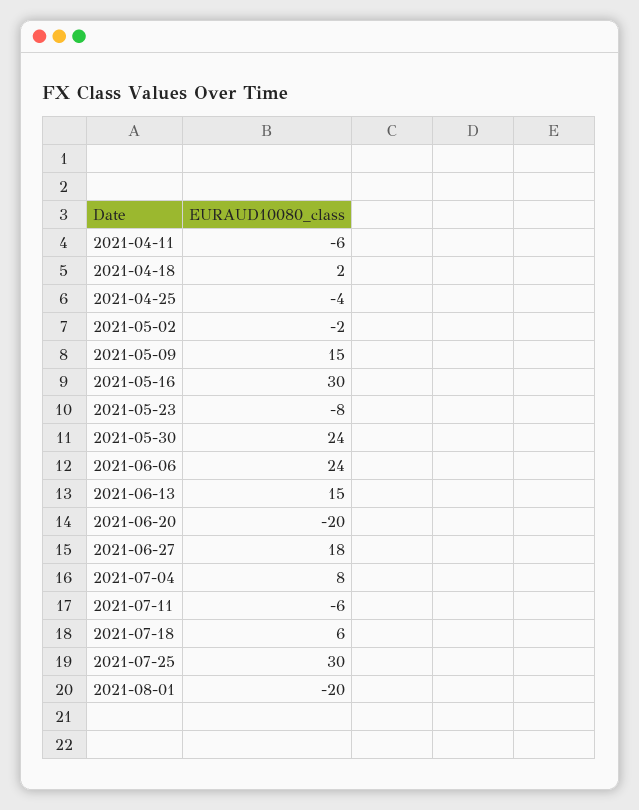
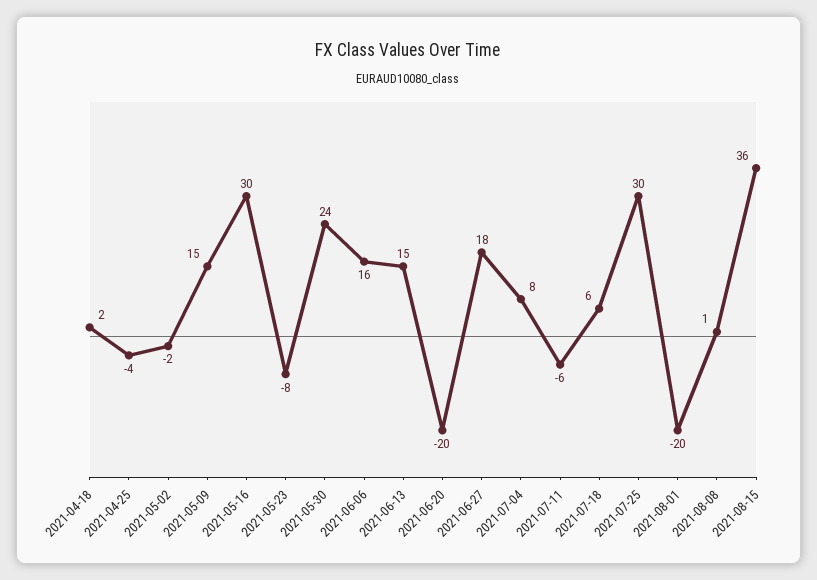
2021-04-11: -6 -> none
2021-06-06: 24 -> 16
2021-08-08: none -> 1
2021-08-15: none -> 36

